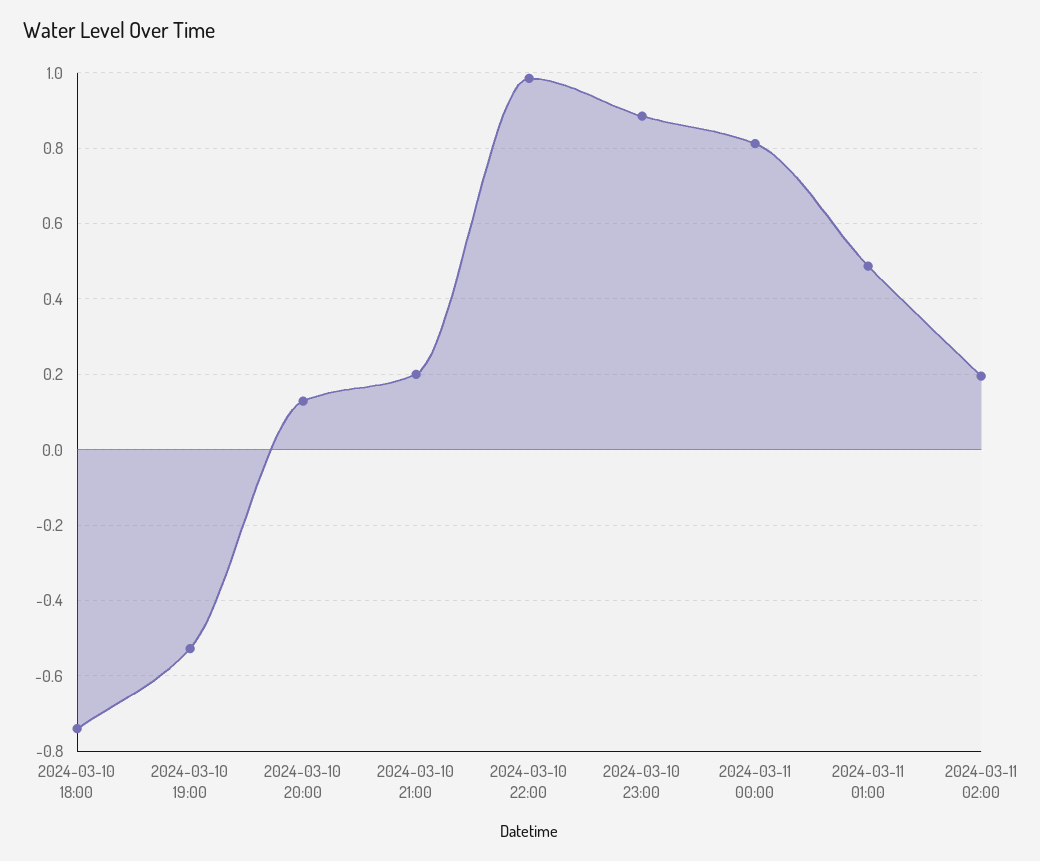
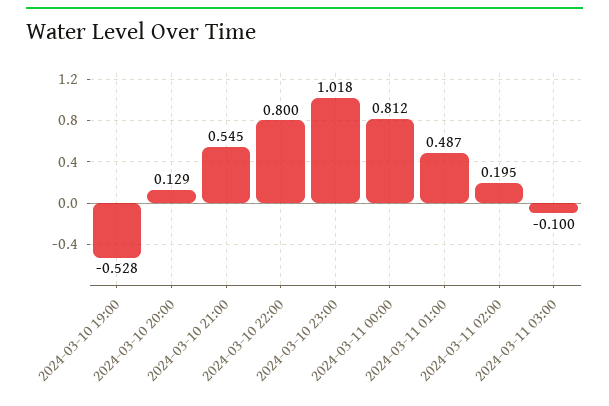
2024-03-10 18:00: -0.74 -> none
2024-03-10 21:00: 0.2 -> 0.545
2024-03-10 22:00: 0.98 -> 0.8
2024-03-10 23:00: 0.88 -> 1.018
2024-03-11 03:00: none -> -0.1

